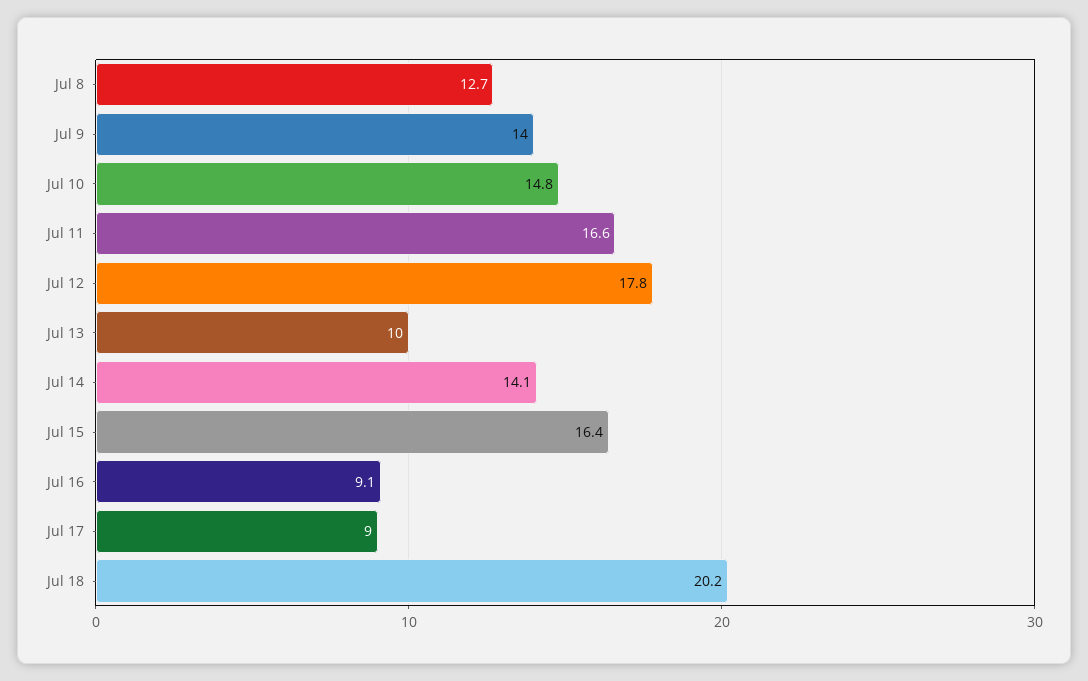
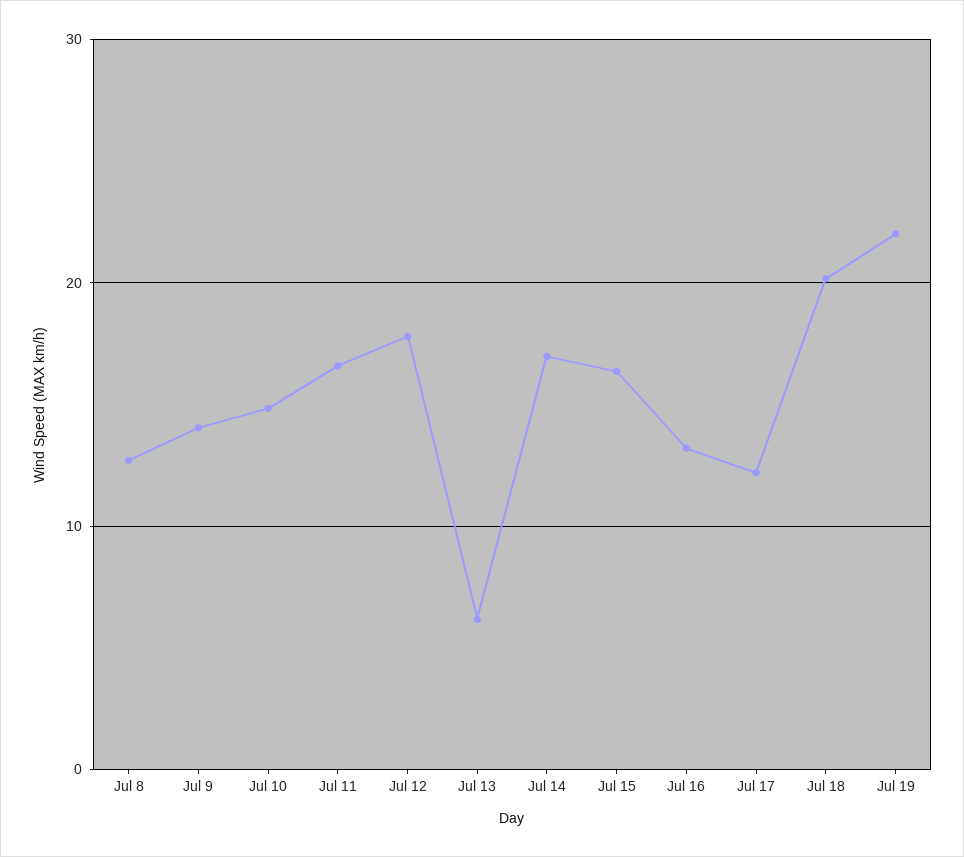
Jul 13: 10 -> 6
Jul 14: 14.1 -> 17
Jul 16: 9.1 -> 13
Jul 17: 9 -> 12
Jul 19: none -> 22

